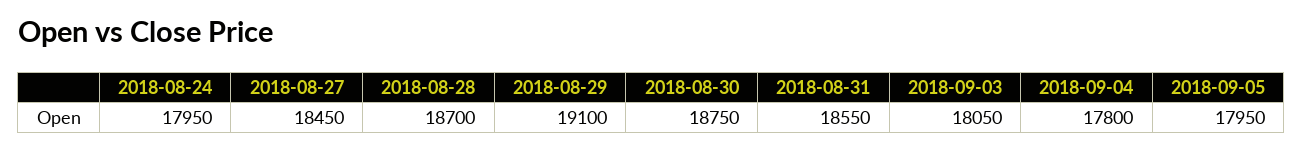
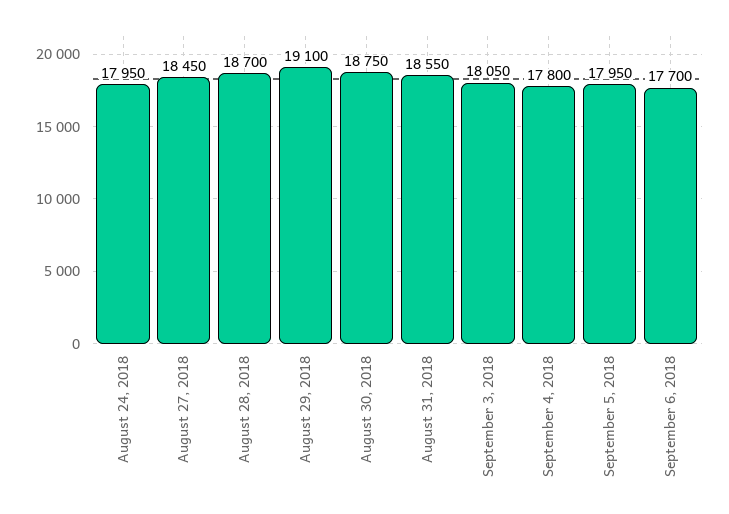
September 6, 2018: none -> 17700

